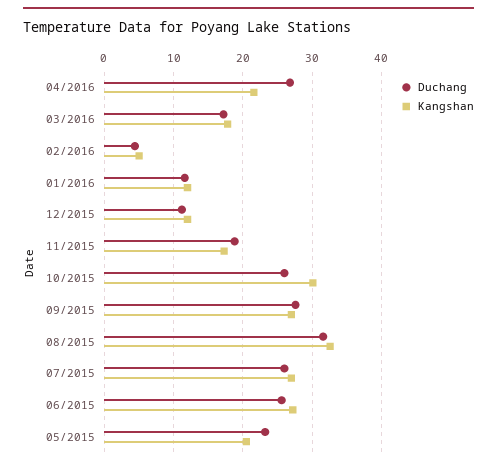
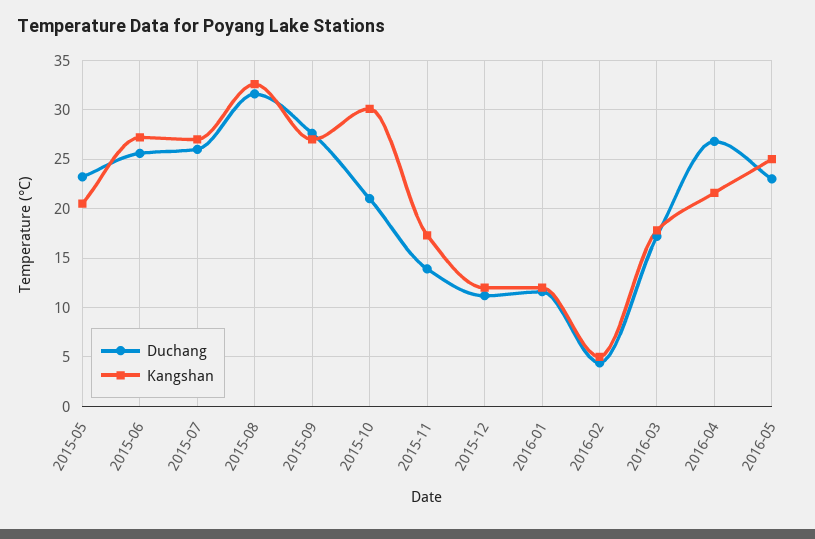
Duchang, 11/2015: 19 -> 14
Duchang, 10/2015: 26 -> 21
Duchang, 2016-05: none -> 23
Kangshan, 2016-05: none -> 25

